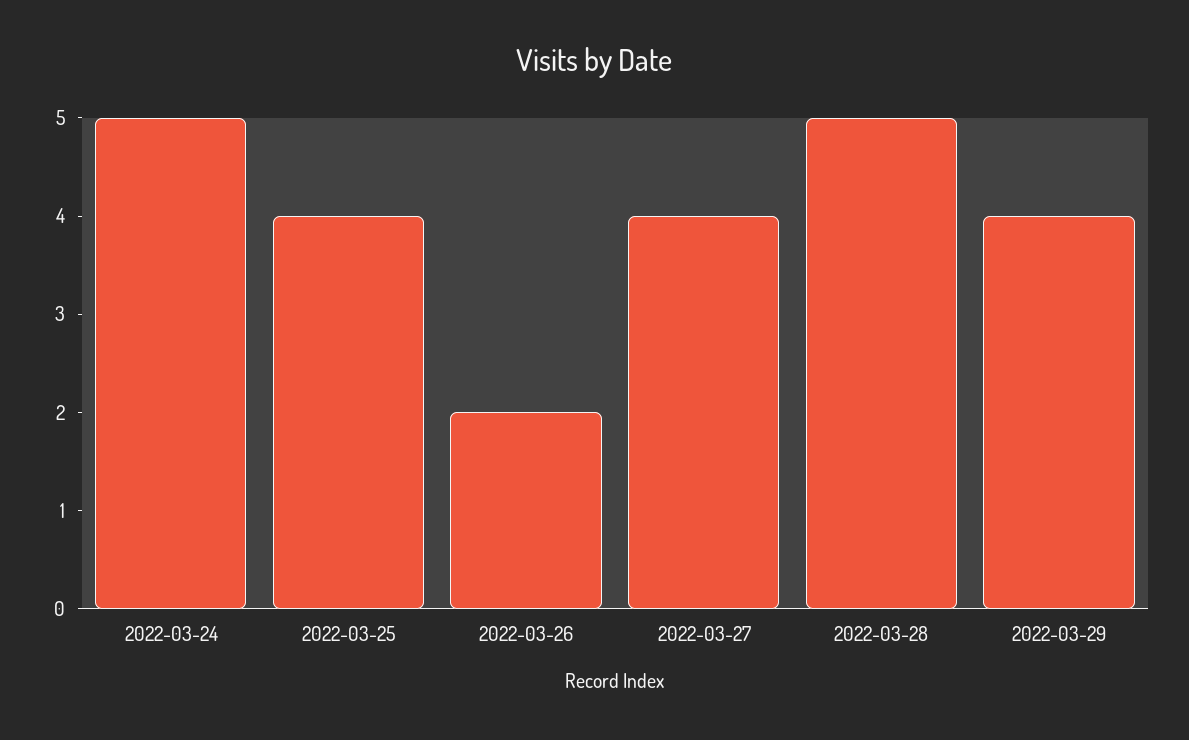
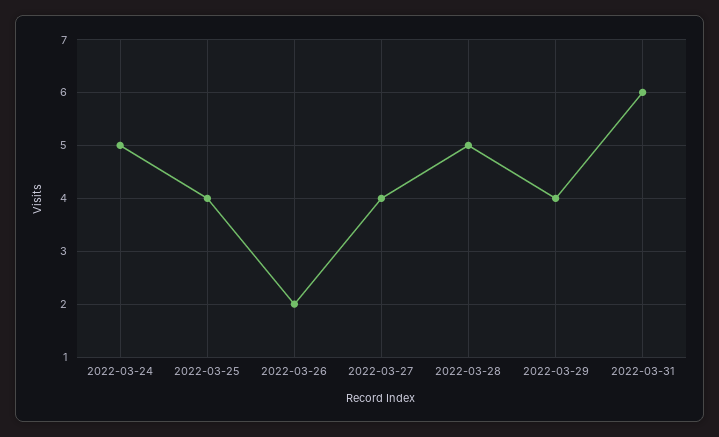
2022-03-31: none -> 6

